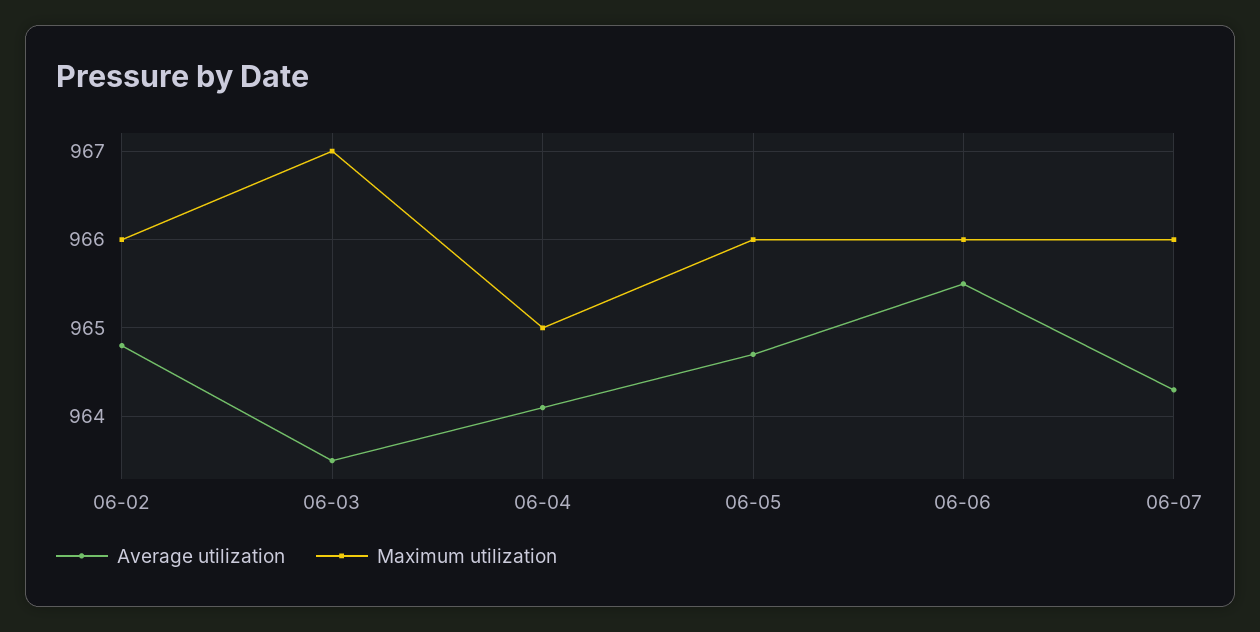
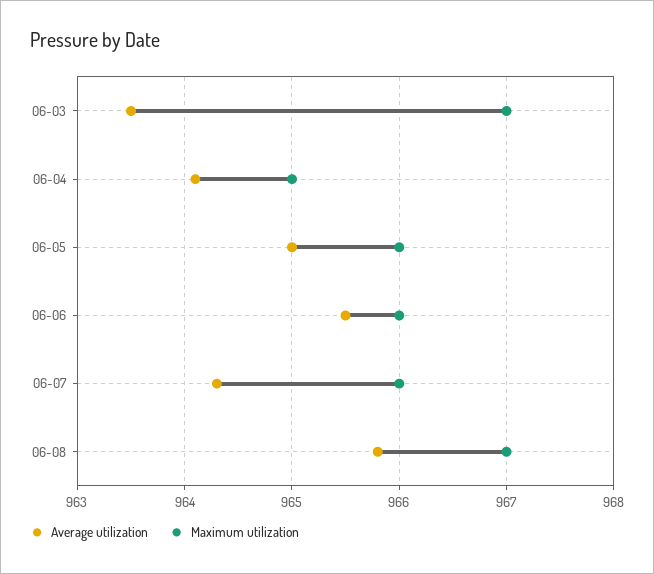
Average utilization, 06-02: 964.8 -> none
Maximum utilization, 06-02: 966 -> none
Average utilization, 06-05: 964.7 -> 965
Average utilization, 06-08: none -> 965.8
Maximum utilization, 06-08: none -> 967

